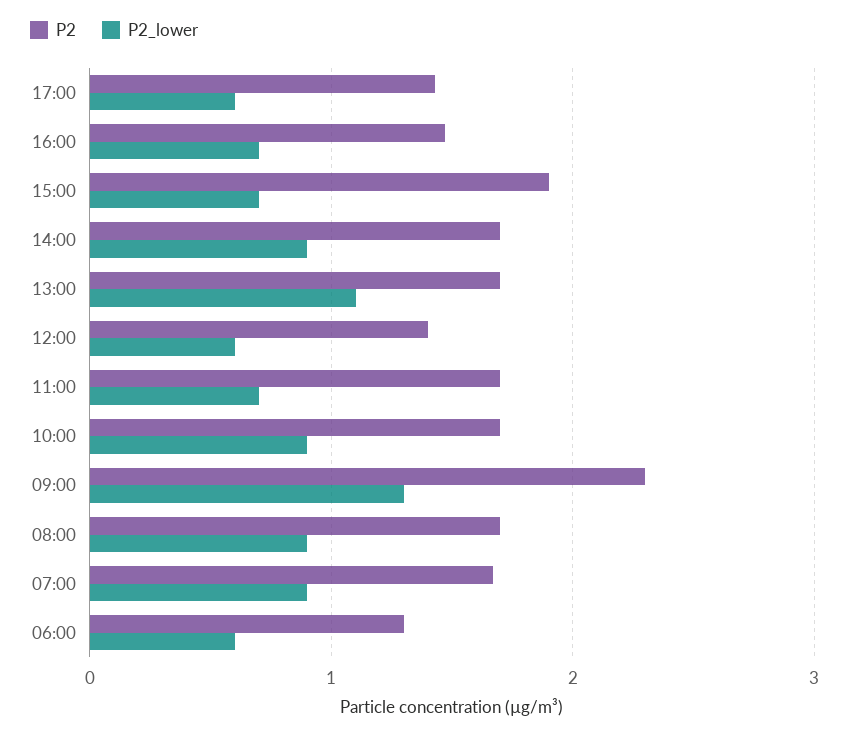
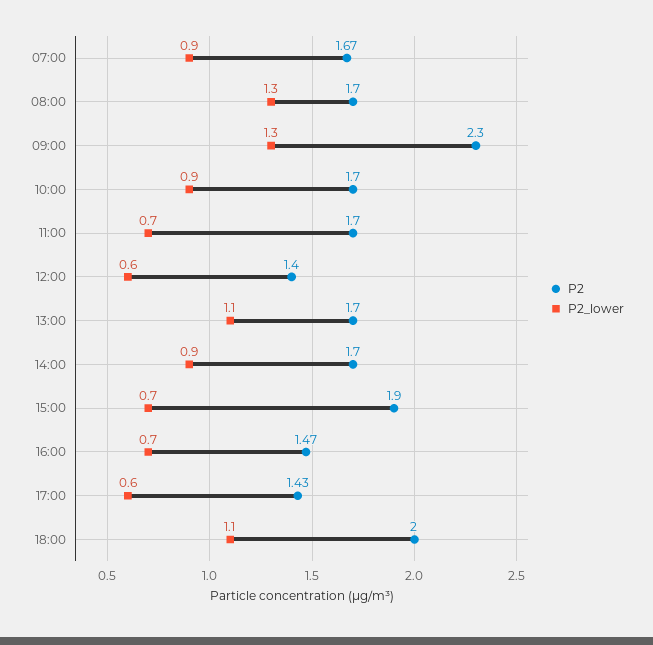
P2_lower, 08:00: 0.9 -> 1.3
P2, 06:00: 1.3 -> none
P2_lower, 06:00: 0.6 -> none
P2, 18:00: none -> 2
P2_lower, 18:00: none -> 1.1

